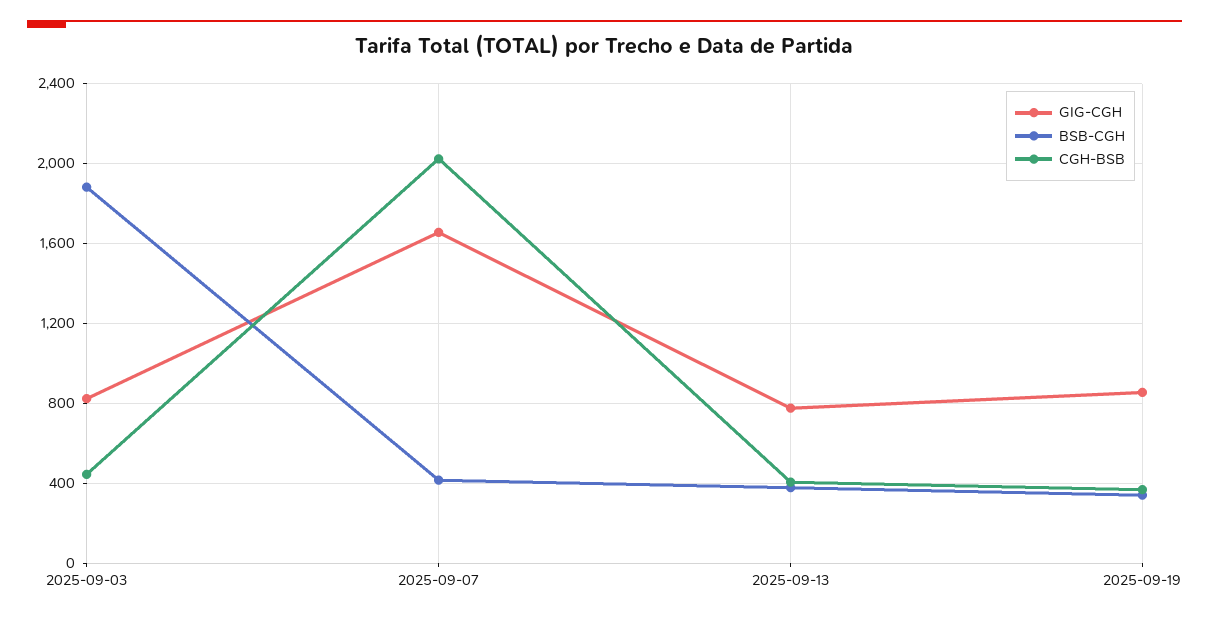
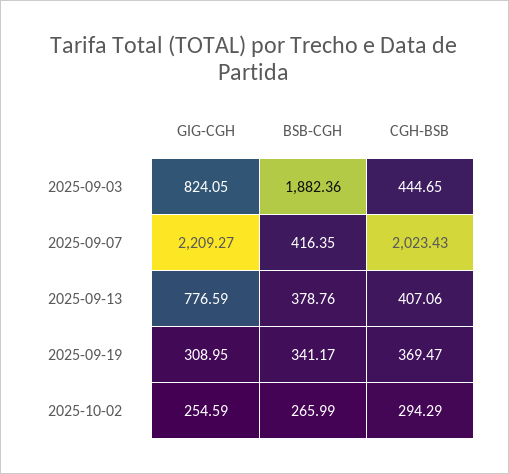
GIG-CGH, 2025-09-07: 1650 -> 2209.27
GIG-CGH, 2025-09-19: 850 -> 308.95
GIG-CGH, 2025-10-02: none -> 254.59
BSB-CGH, 2025-10-02: none -> 265.99
CGH-BSB, 2025-10-02: none -> 294.29

